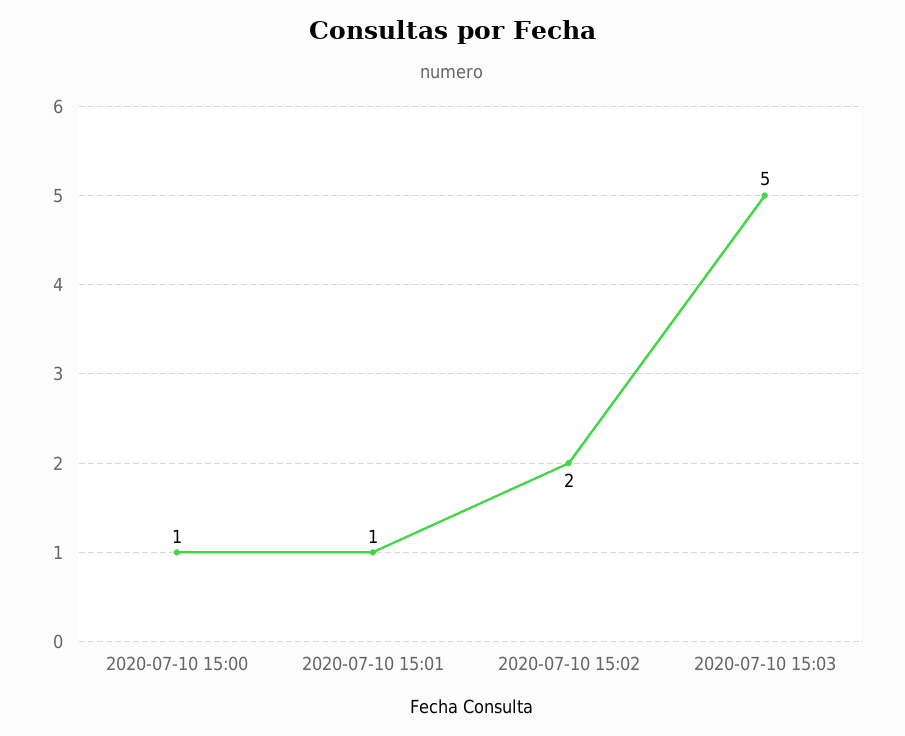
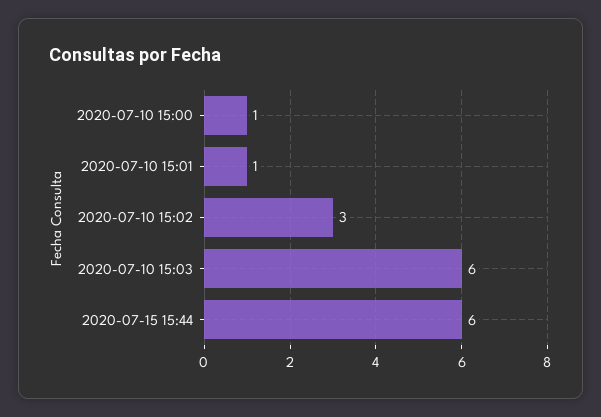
2020-07-10 15:02: 2 -> 3
2020-07-10 15:03: 5 -> 6
2020-07-15 15:44: none -> 6

